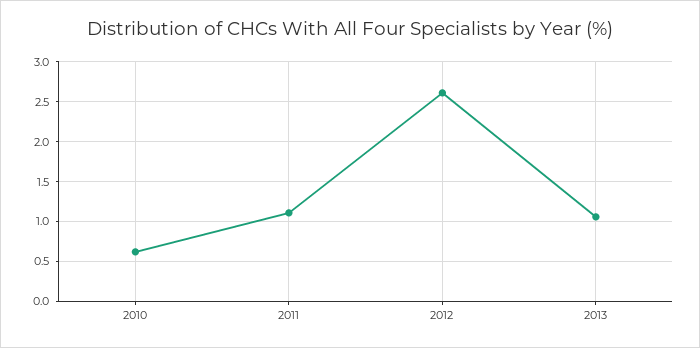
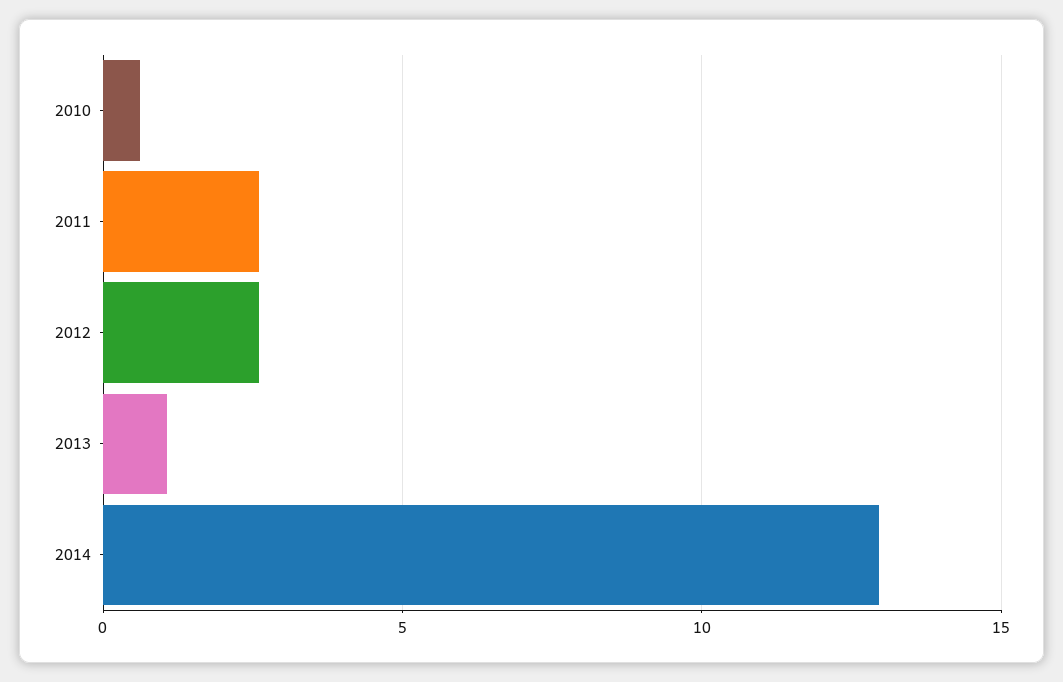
2011: 1.1 -> 2.5
2014: none -> 13

